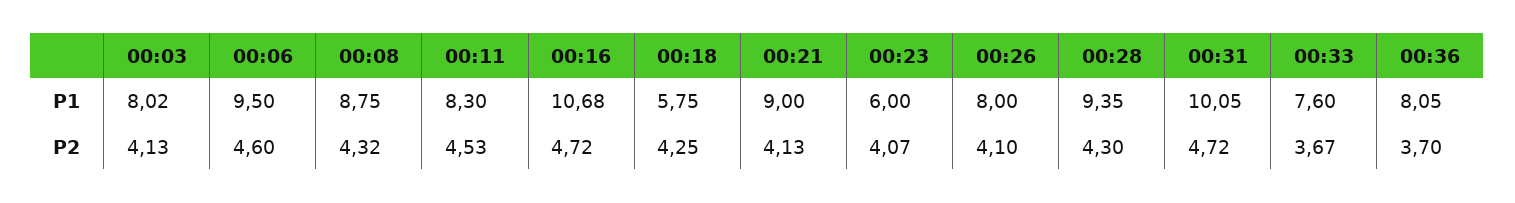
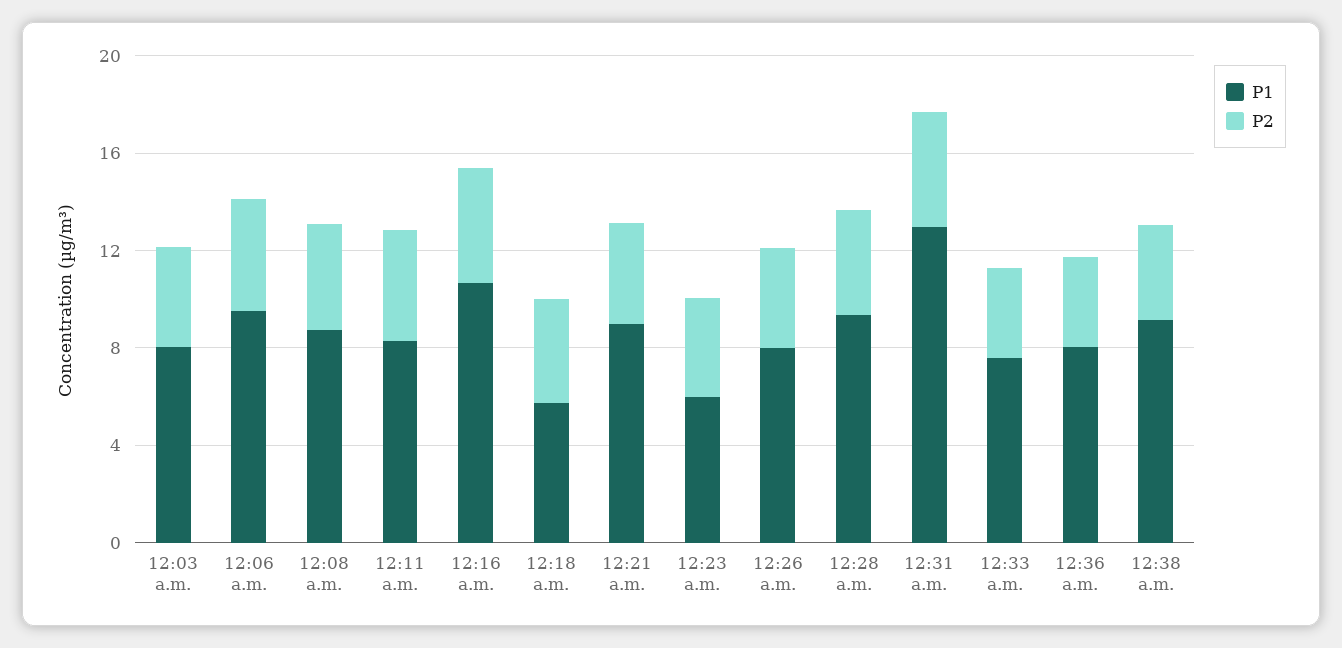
P1, 00:31: 10.05 -> 13
P1, 12:38 a.m.: none -> 9
P2, 12:38 a.m.: none -> 4

